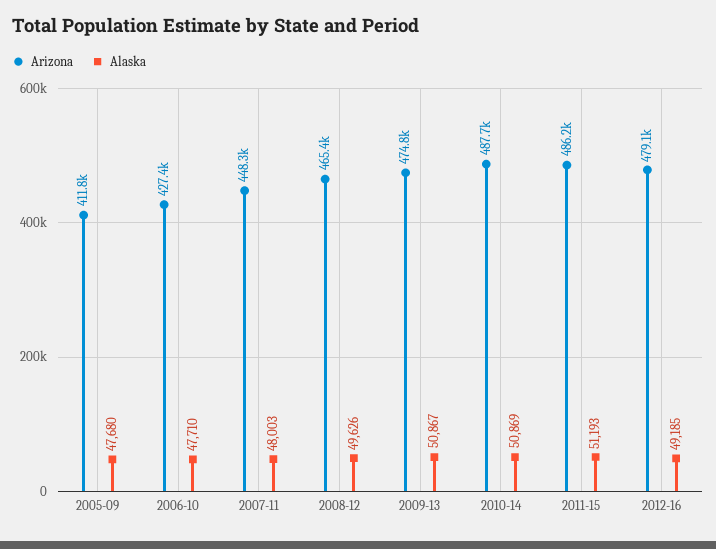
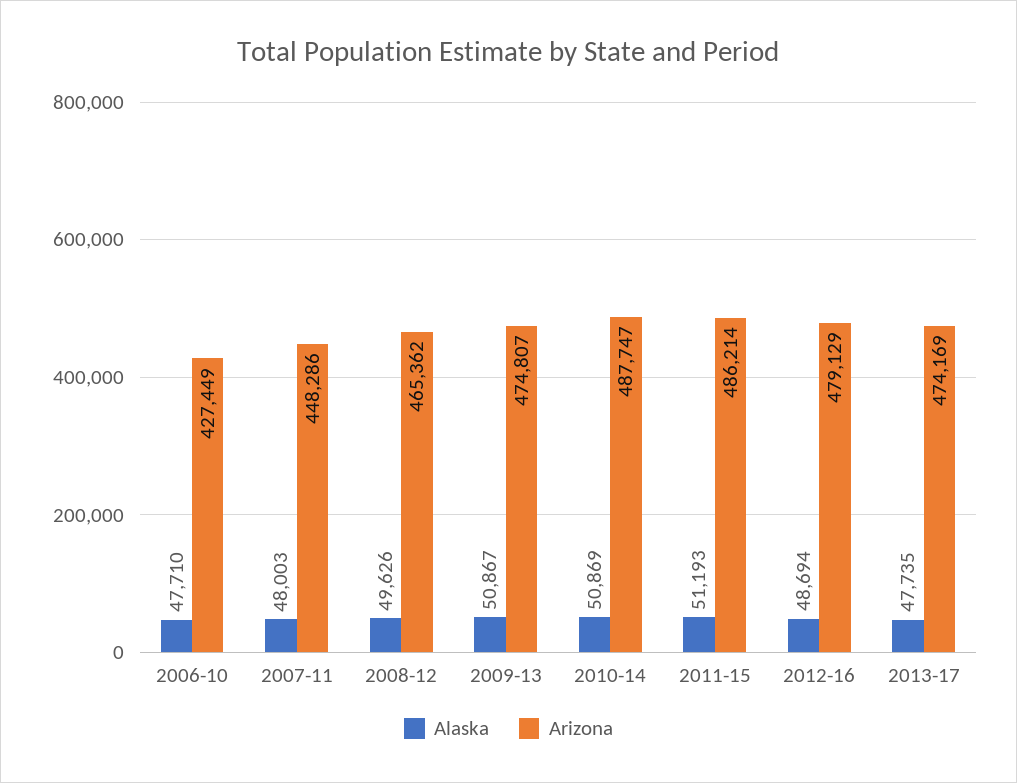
Arizona, 2005-09: 411800 -> none
Alaska, 2005-09: 47680 -> none
Alaska, 2012-16: 49185 -> 48694
Alaska, 2013-17: none -> 47735
Arizona, 2013-17: none -> 474169

